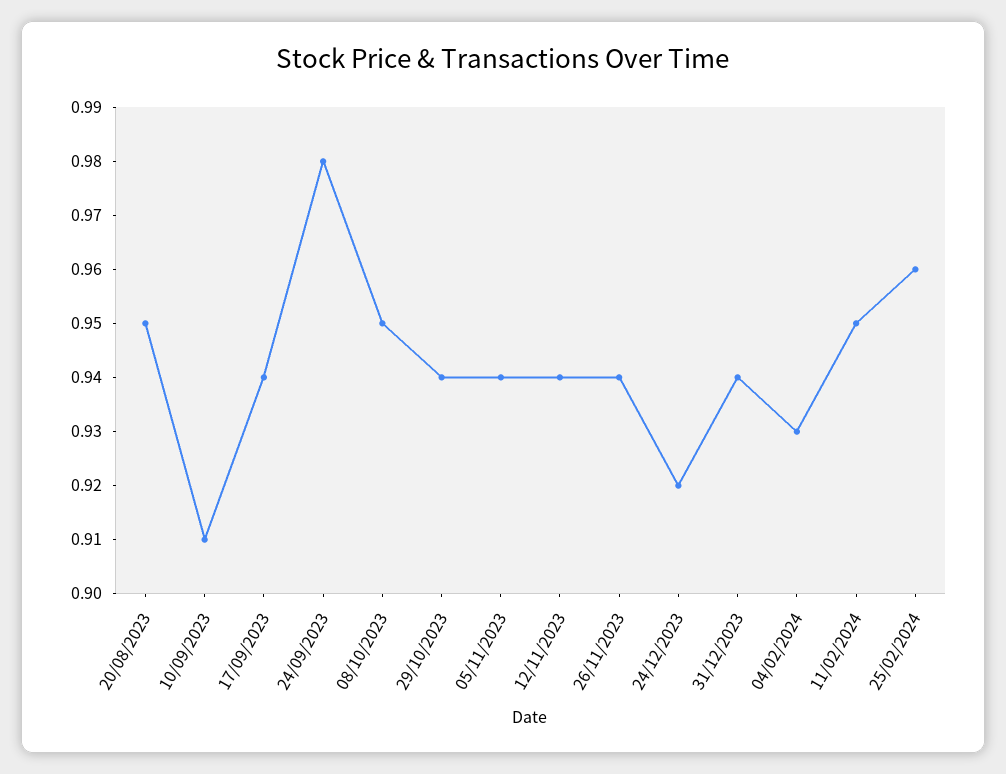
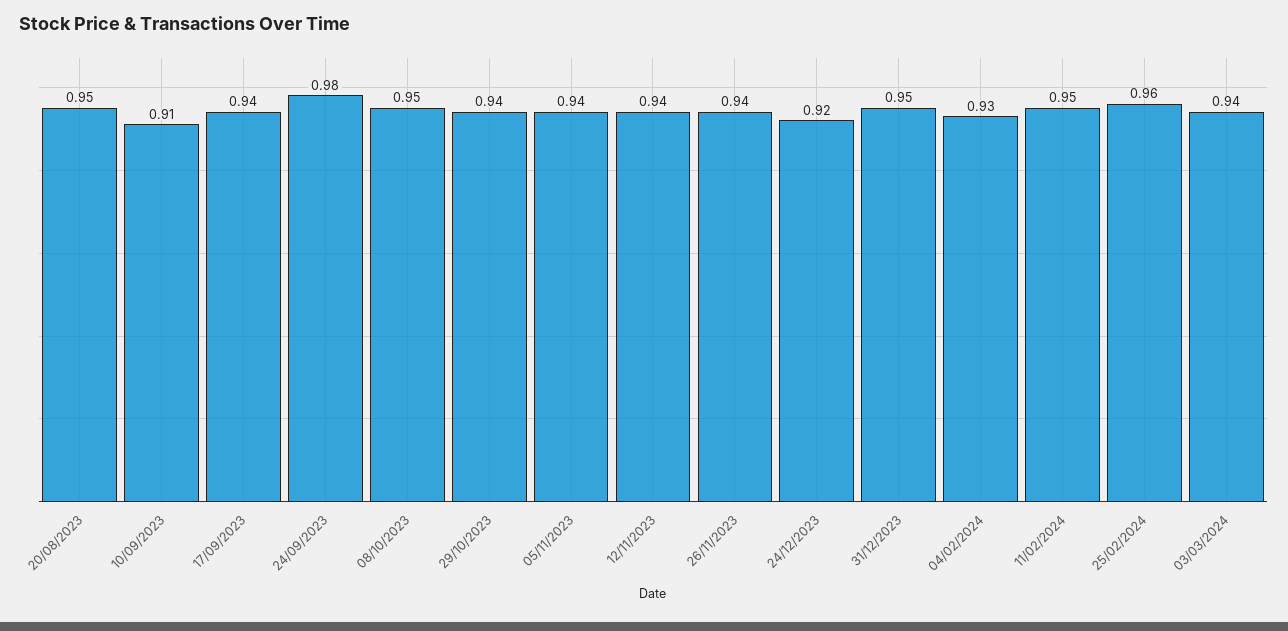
31/12/2023: 0.94 -> 0.95
03/03/2024: none -> 0.94

